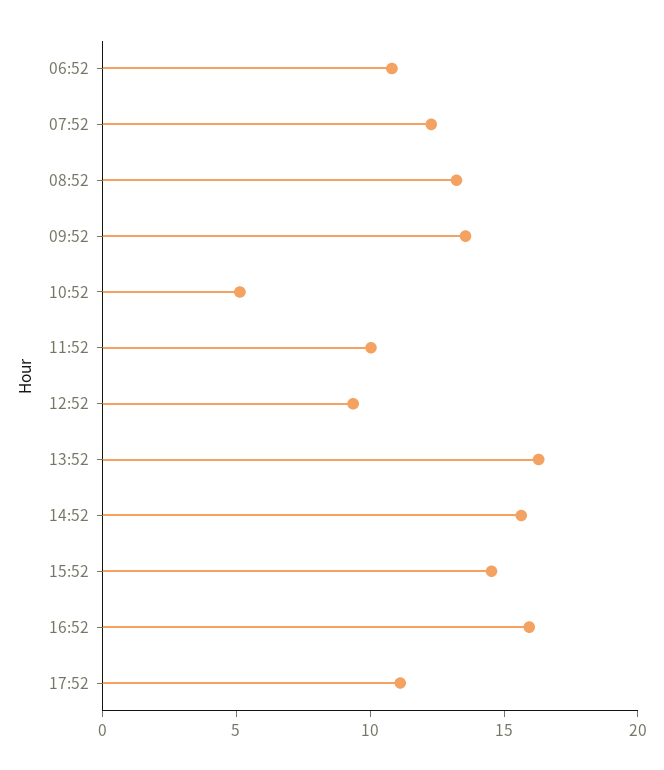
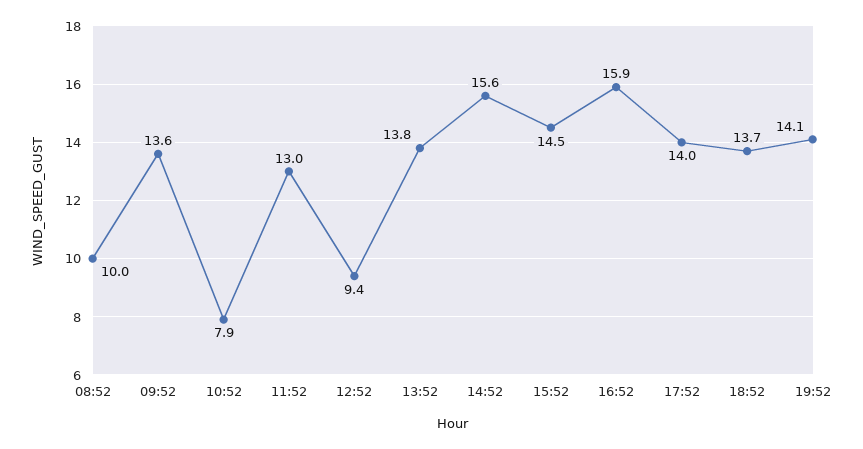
06:52: 11 -> none
07:52: 12 -> none
08:52: 13 -> 10
10:52: 5 -> 7.9
11:52: 10 -> 13
13:52: 16 -> 13.8
17:52: 11 -> 14
18:52: none -> 13.7
19:52: none -> 14.1

